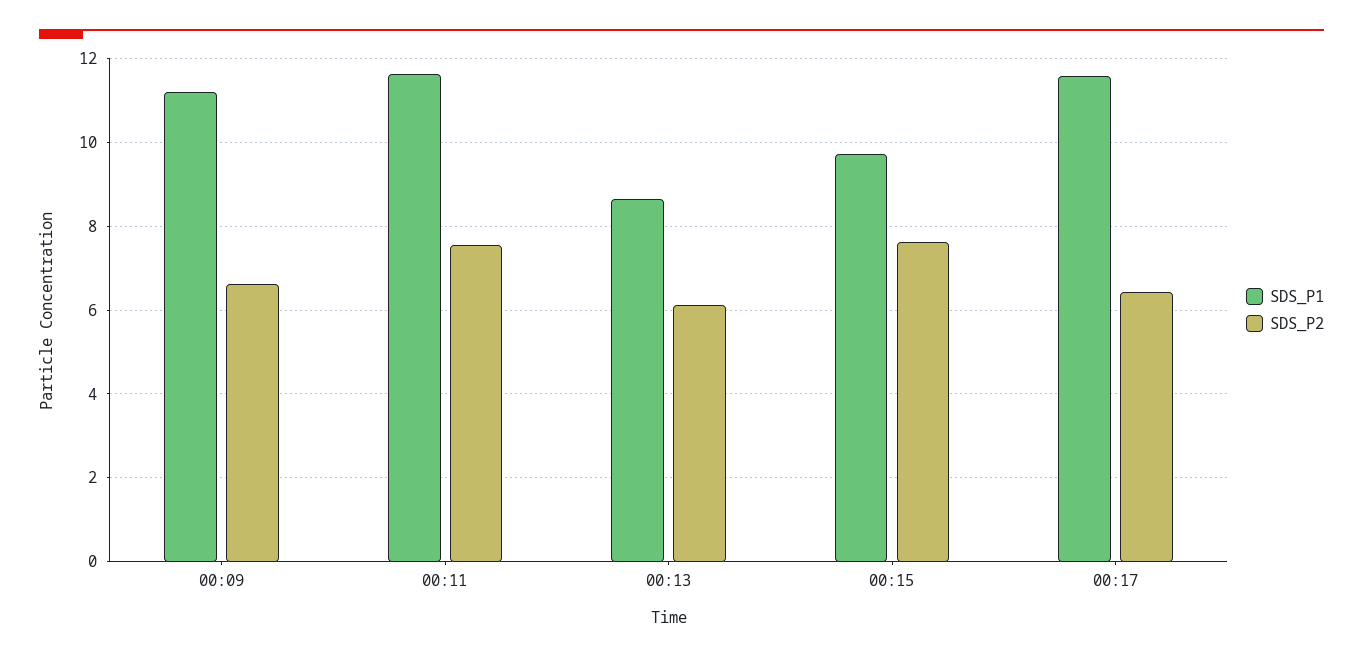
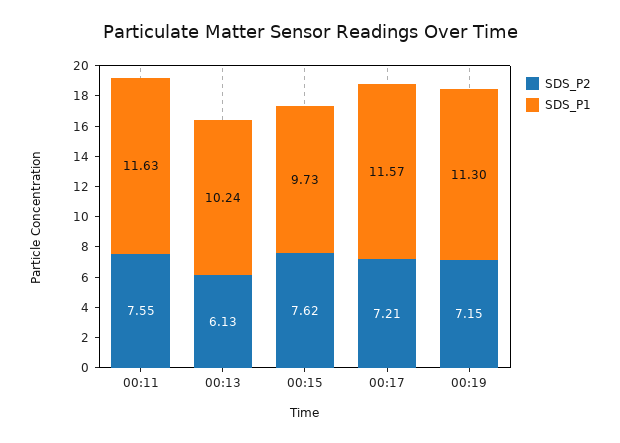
SDS_P1, 00:09: 11.2 -> none
SDS_P2, 00:09: 6.6 -> none
SDS_P1, 00:13: 8.6 -> 10.24
SDS_P2, 00:17: 6.4 -> 7.21
SDS_P2, 00:19: none -> 7.15
SDS_P1, 00:19: none -> 11.3

